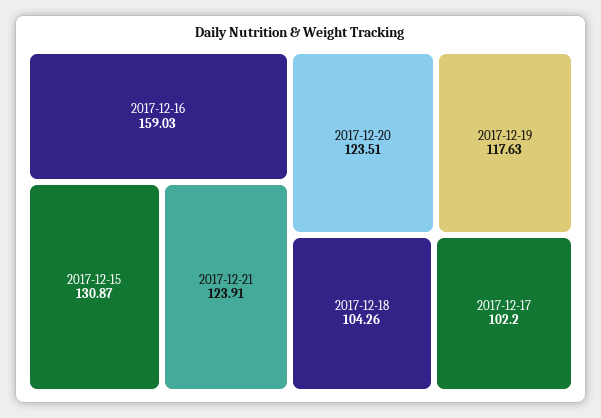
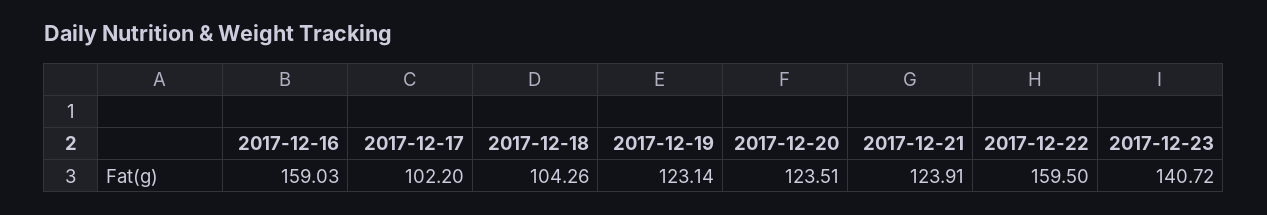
2017-12-15: 130.87 -> none
2017-12-19: 117.63 -> 123.14
2017-12-22: none -> 159.5
2017-12-23: none -> 140.72

